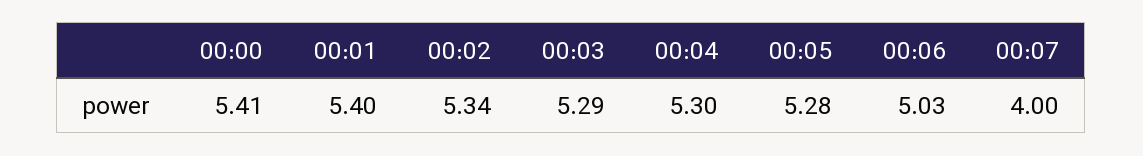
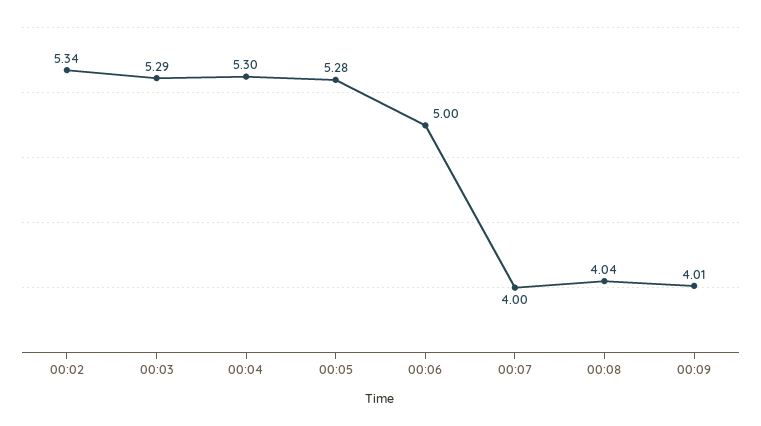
00:00: 5.41 -> none
00:01: 5.4 -> none
00:06: 5.03 -> 5
00:08: none -> 4.04
00:09: none -> 4.01

